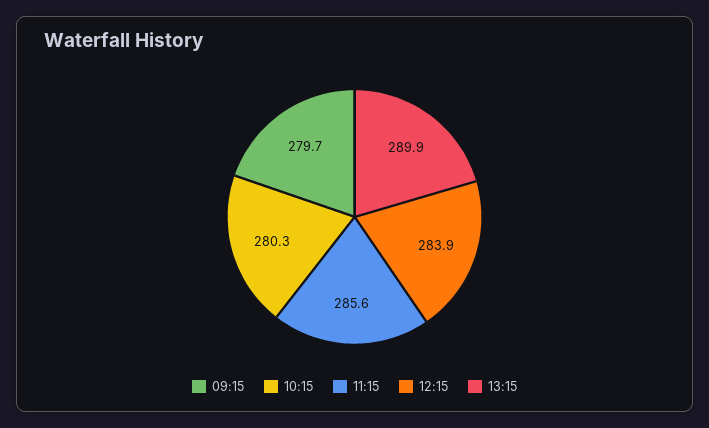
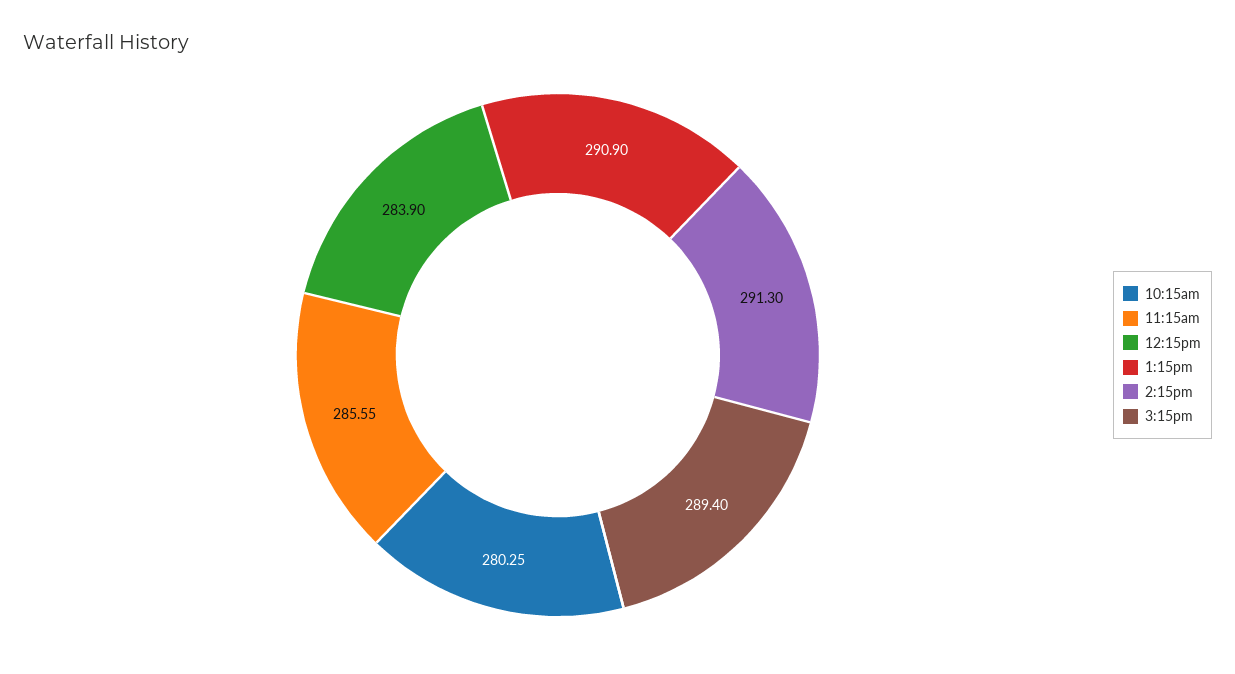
09:15: 279.7 -> none
13:15: 289.9 -> 290.9
2:15pm: none -> 291.3
3:15pm: none -> 289.4

